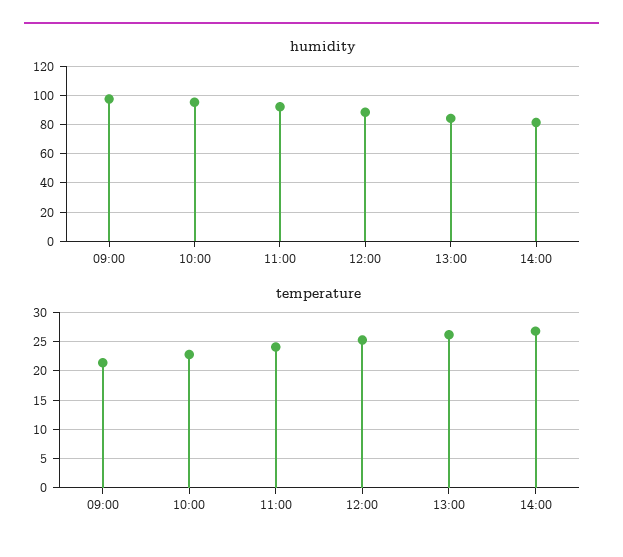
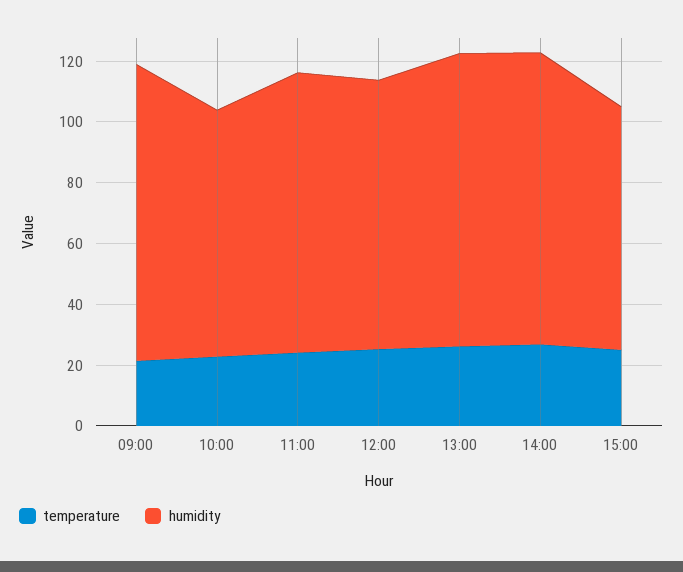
humidity, 10:00: 95 -> 80
humidity, 13:00: 85 -> 95
humidity, 14:00: 80 -> 95
temperature, 15:00: none -> 25
humidity, 15:00: none -> 80

